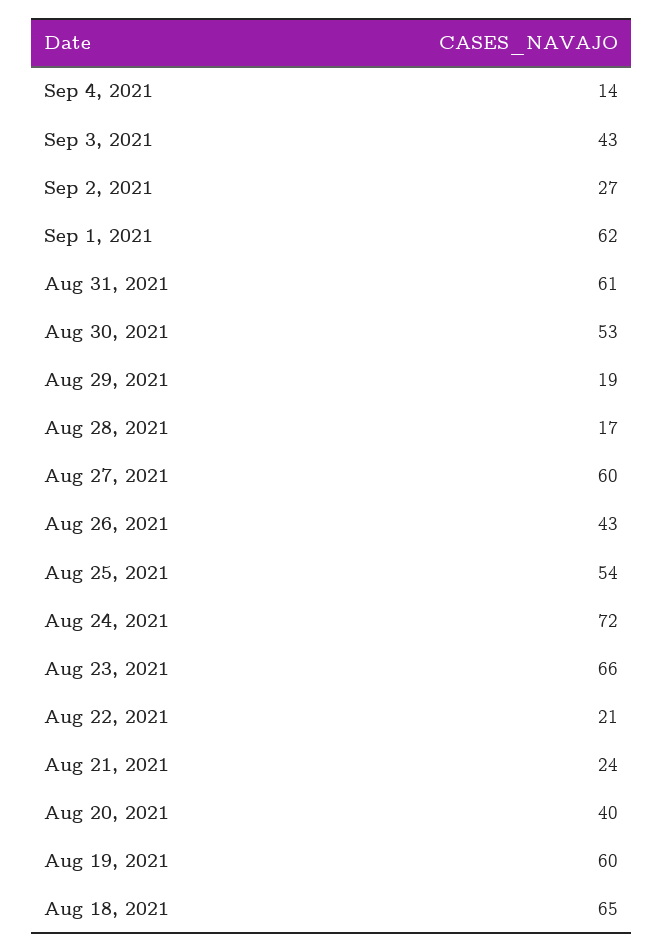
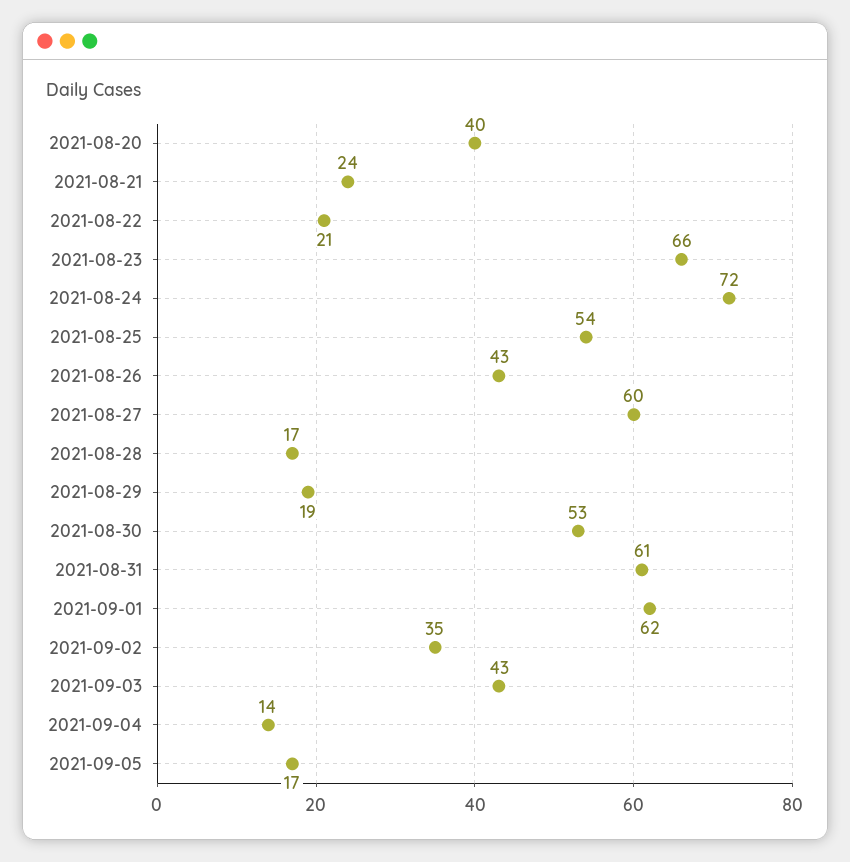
Sep 2, 2021: 27 -> 35
Aug 19, 2021: 60 -> none
Aug 18, 2021: 65 -> none
2021-09-05: none -> 17

